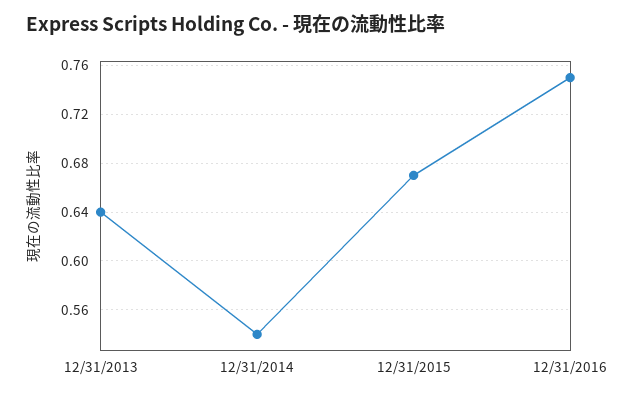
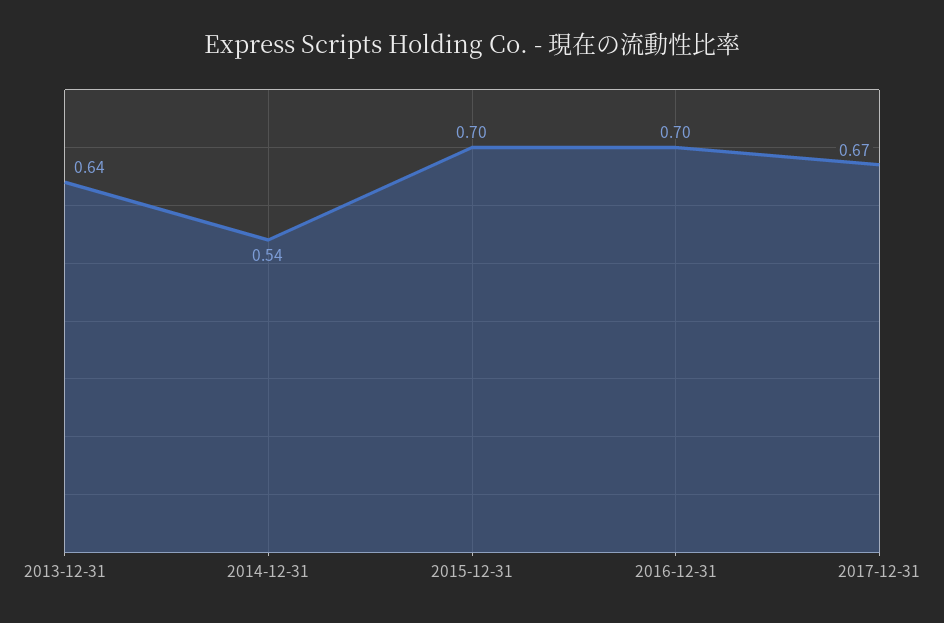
12/31/2015: 0.67 -> 0.7
12/31/2016: 0.75 -> 0.7
2017-12-31: none -> 0.67

